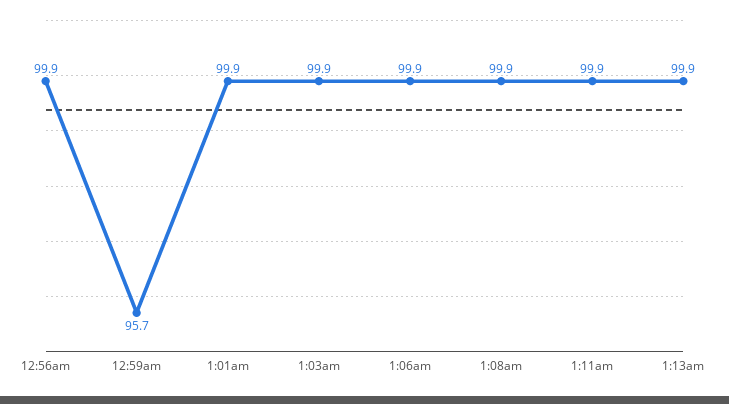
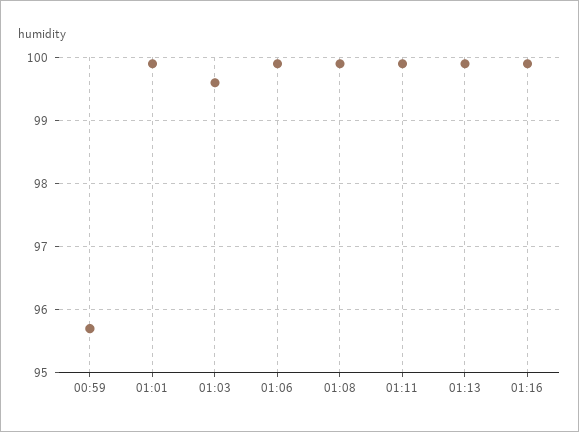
12:56am: 99.9 -> none
1:03am: 99.9 -> 99.6
01:16: none -> 99.9

